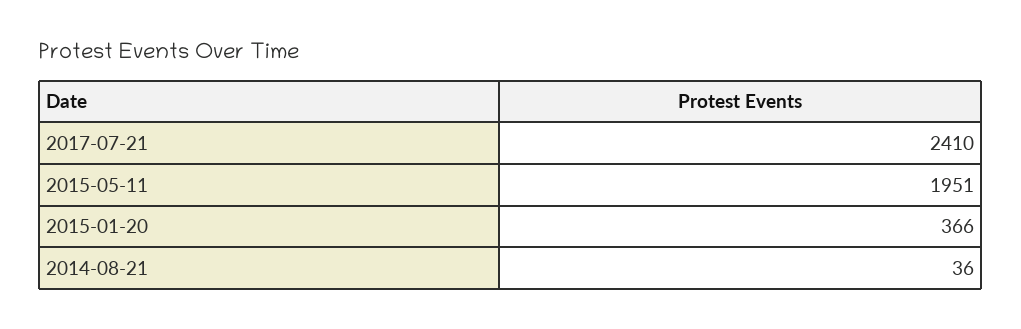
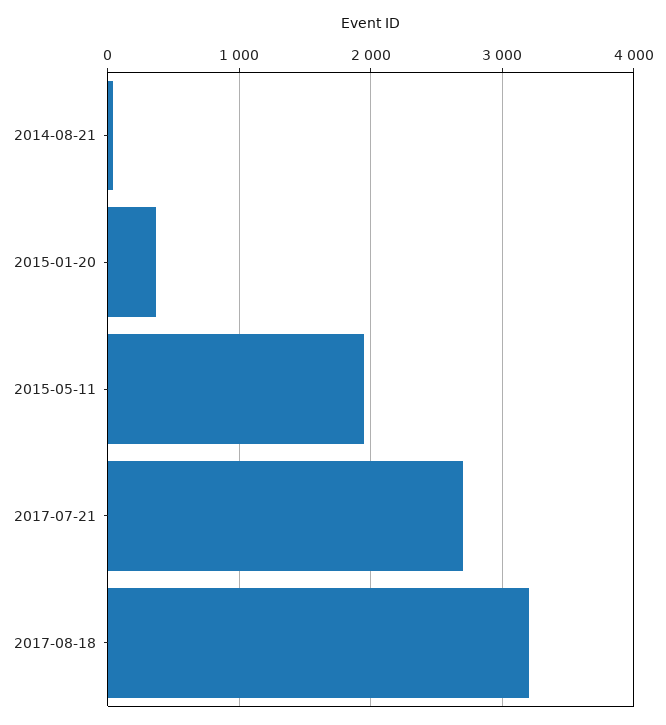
2017-07-21: 2410 -> 2700
2017-08-18: none -> 3200

